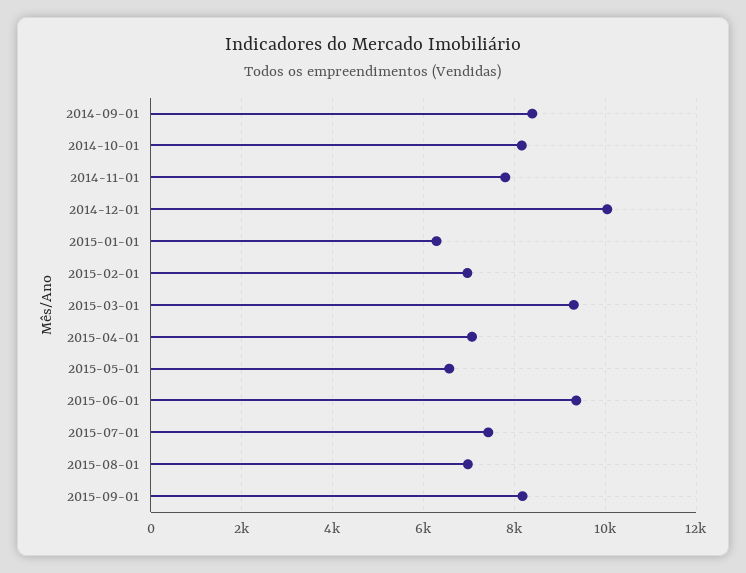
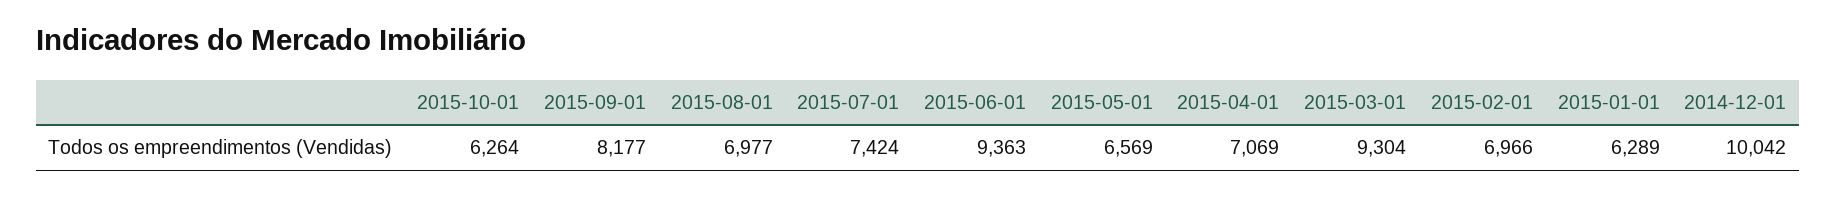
2014-09-01: 8400 -> none
2014-10-01: 8200 -> none
2014-11-01: 7800 -> none
2015-10-01: none -> 6264

